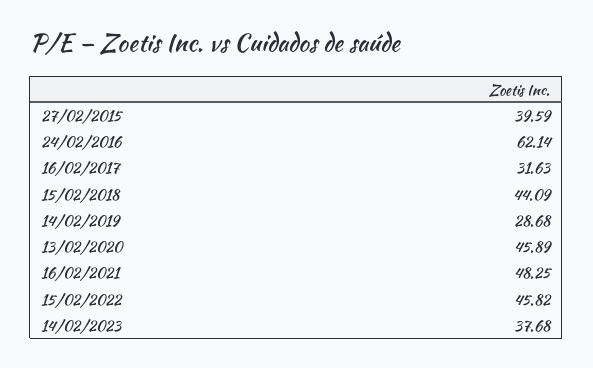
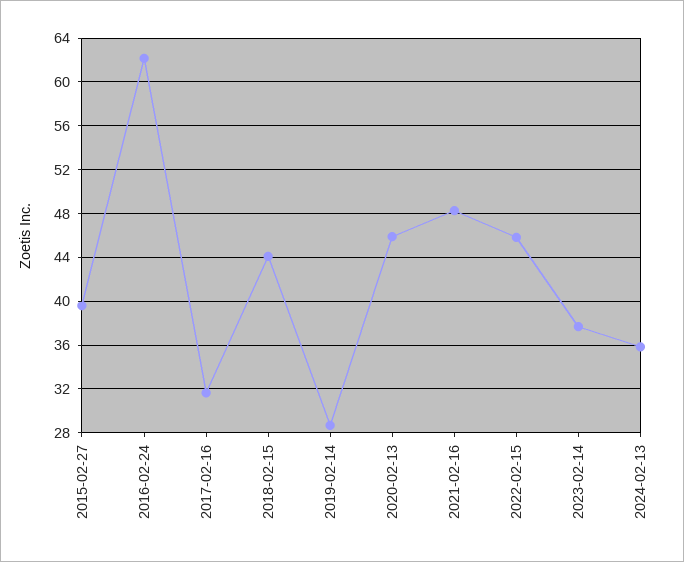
2024-02-13: none -> 36

